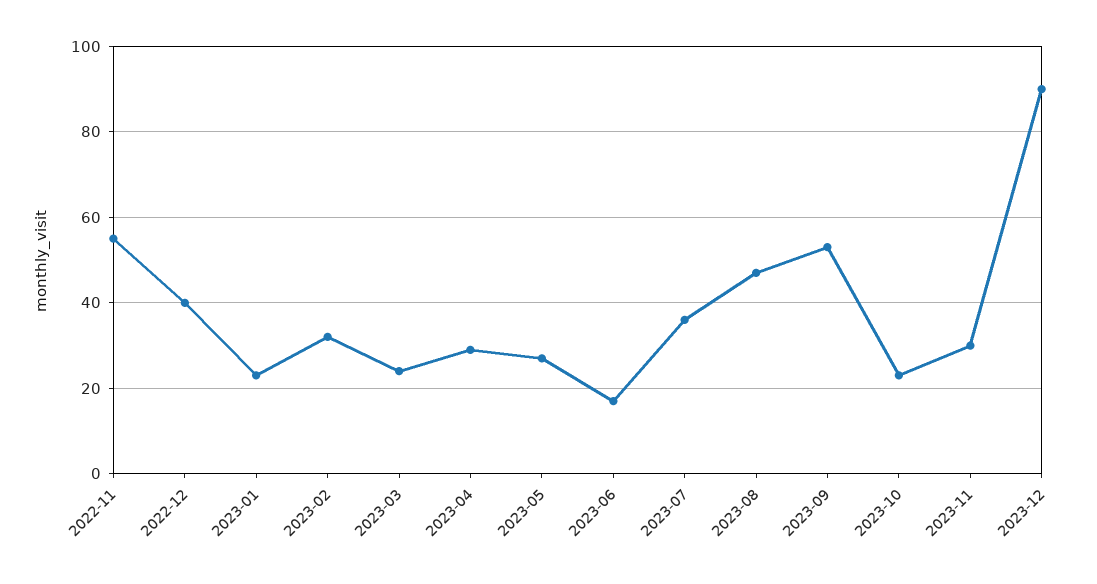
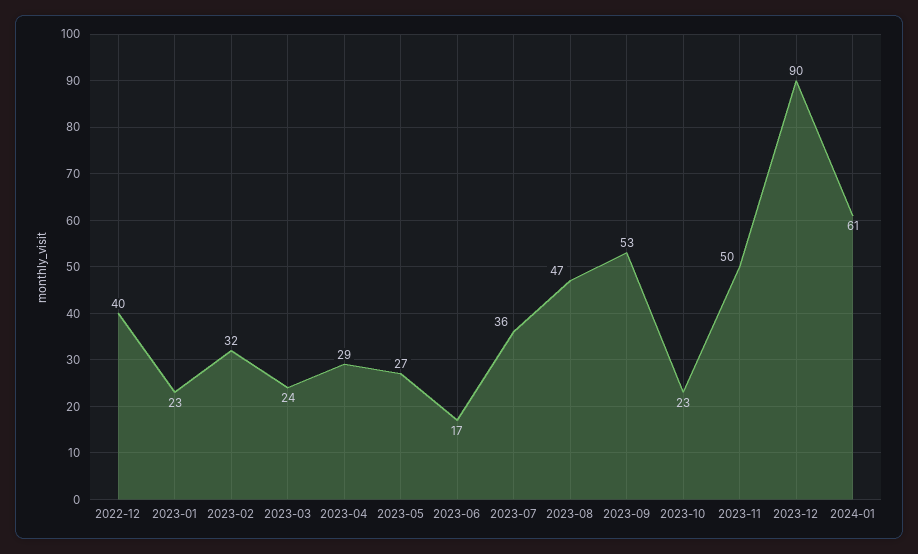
2022-11: 55 -> none
2023-11: 30 -> 50
2024-01: none -> 61

